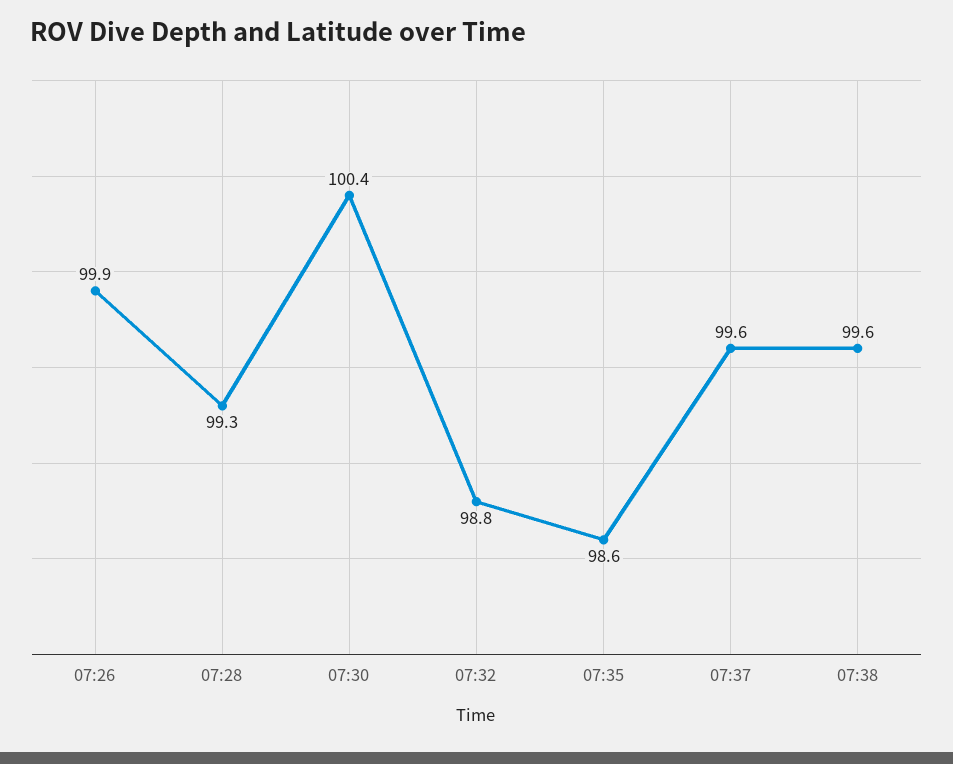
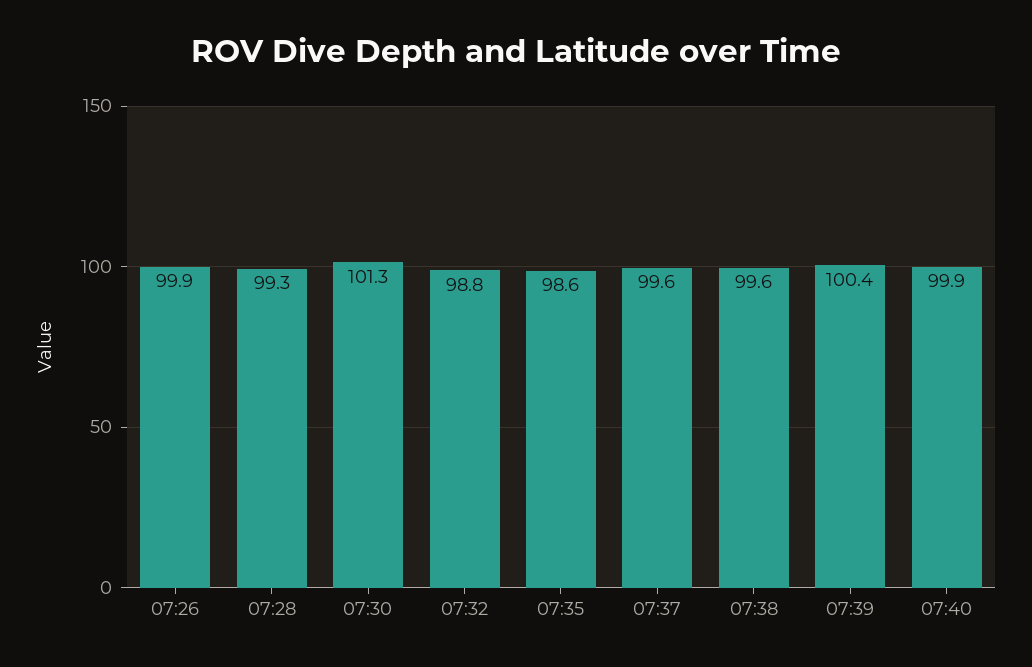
07:30: 100.4 -> 101.3
07:39: none -> 100.4
07:40: none -> 99.9

